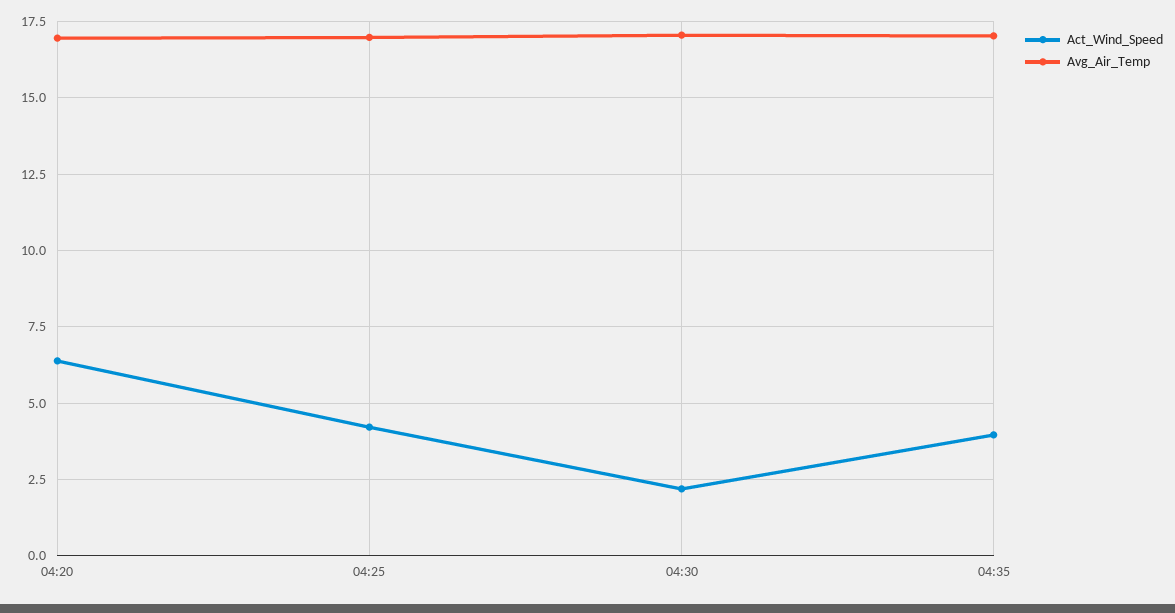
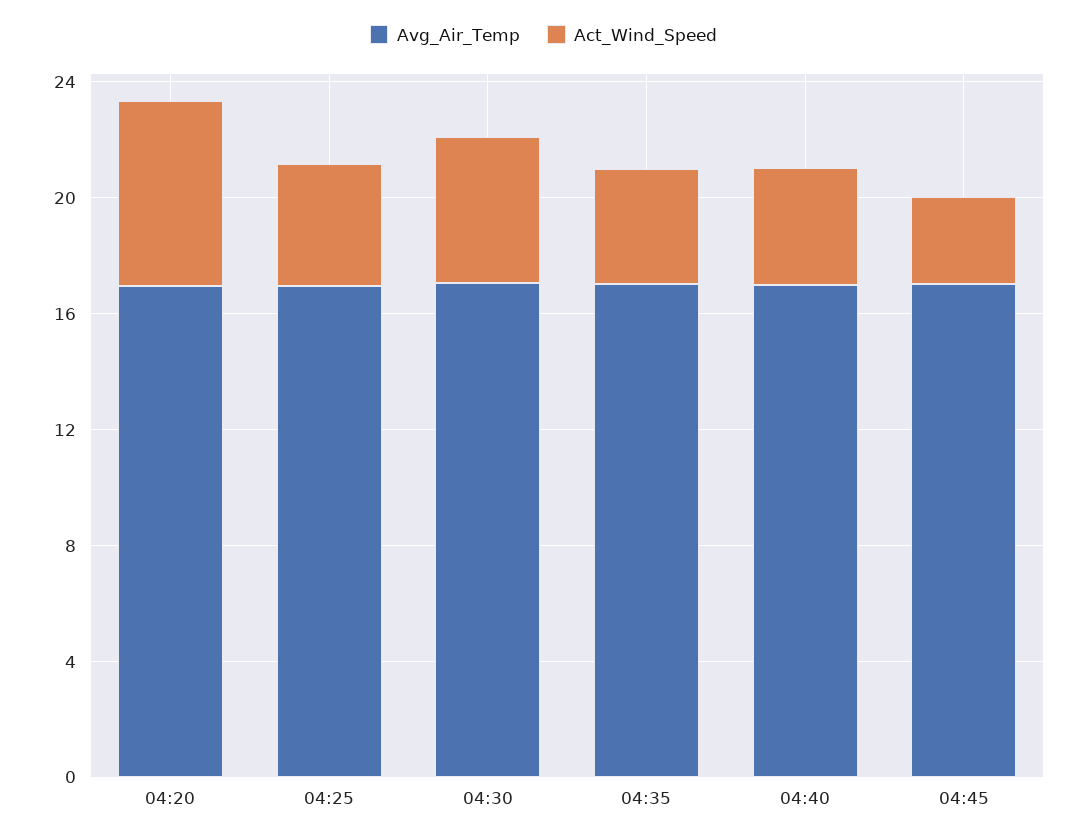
Act_Wind_Speed, 04:30: 2.25 -> 5
Avg_Air_Temp, 04:40: none -> 17
Act_Wind_Speed, 04:40: none -> 4
Avg_Air_Temp, 04:45: none -> 17
Act_Wind_Speed, 04:45: none -> 3

